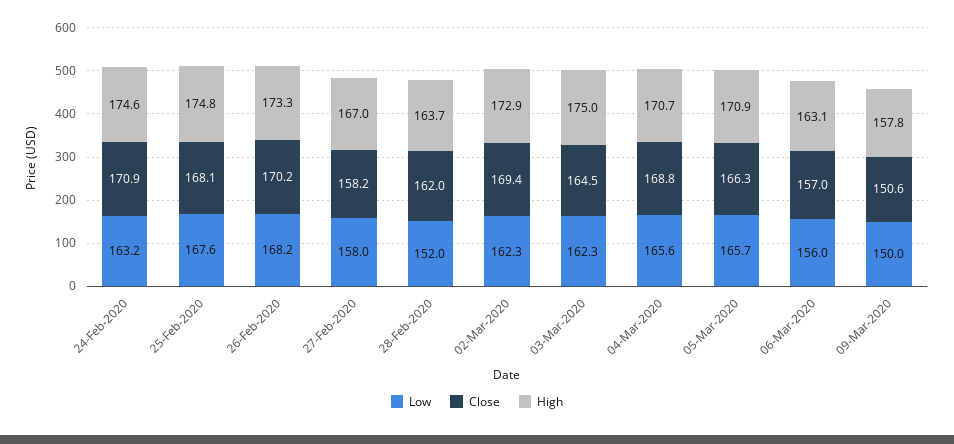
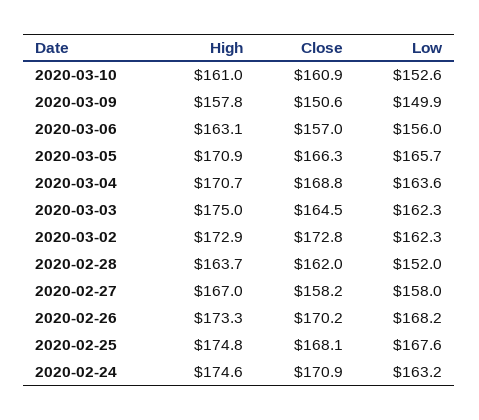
Close, 02-Mar-2020: 169.4 -> 172.8
Low, 04-Mar-2020: 165.6 -> 163.6
Low, 09-Mar-2020: 150 -> 149.9
High, 2020-03-10: none -> 161
Close, 2020-03-10: none -> 160.9
Low, 2020-03-10: none -> 152.6

